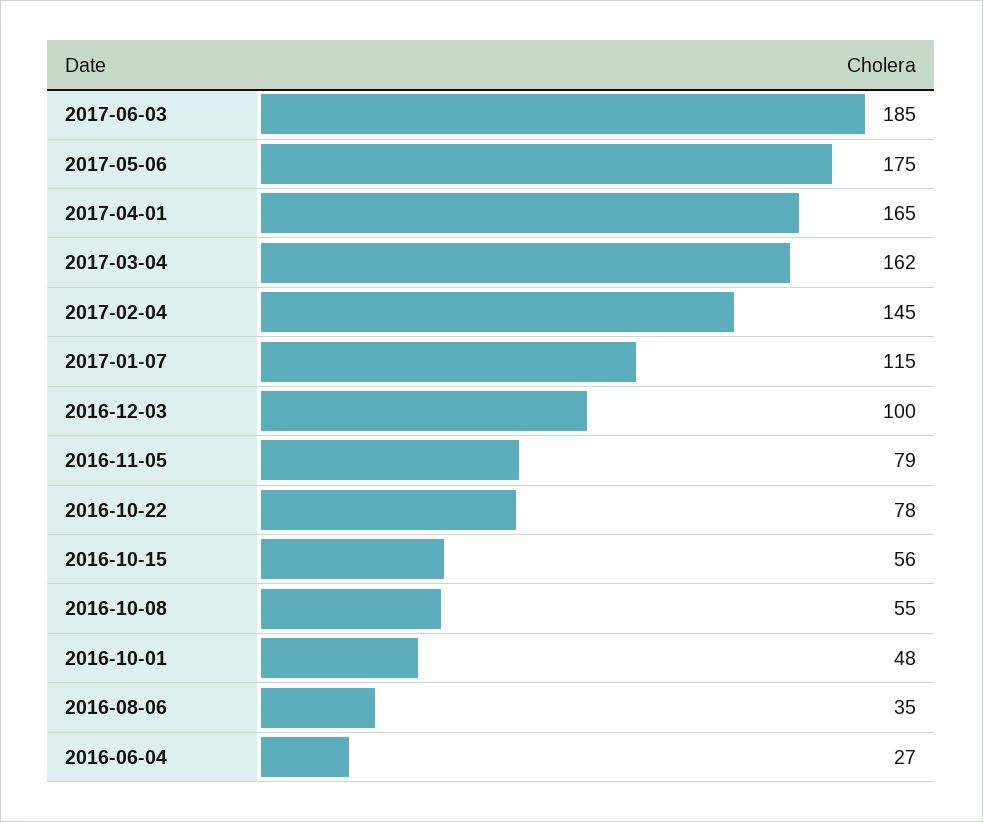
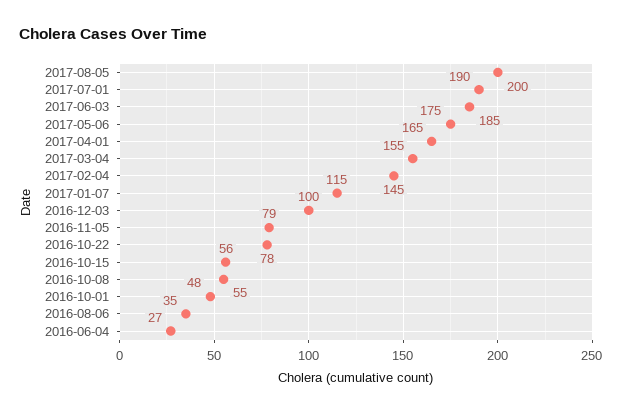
2017-03-04: 162 -> 155
2017-08-05: none -> 200
2017-07-01: none -> 190

